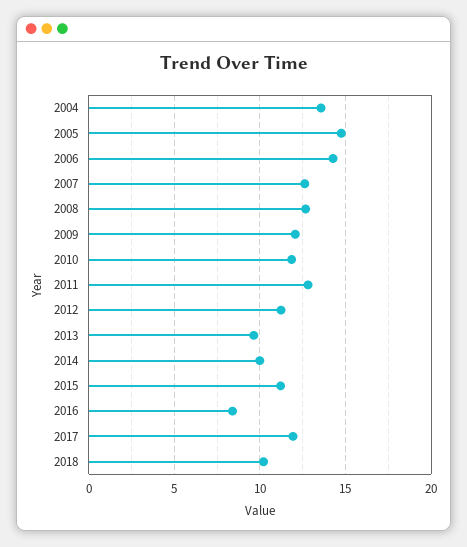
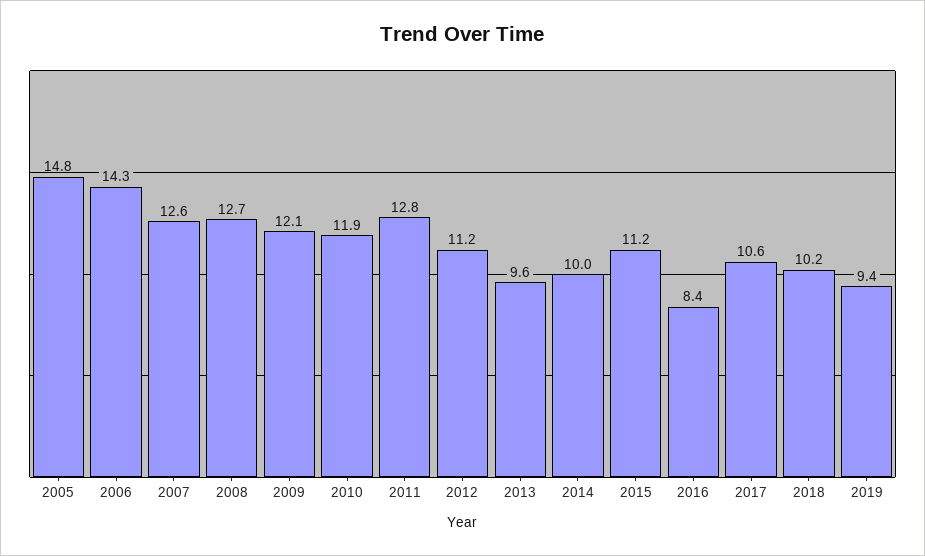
2004: 13.5 -> none
2017: 12 -> 10.6
2019: none -> 9.4

